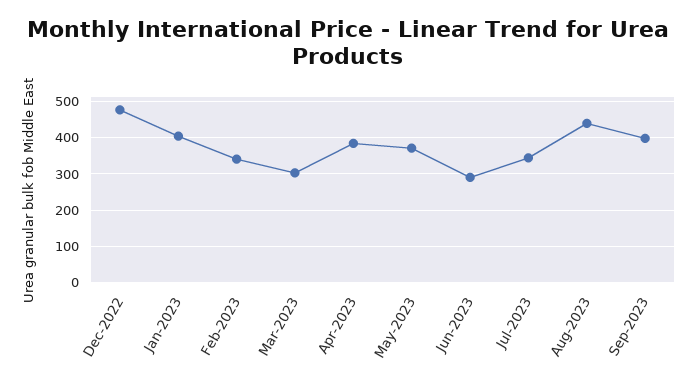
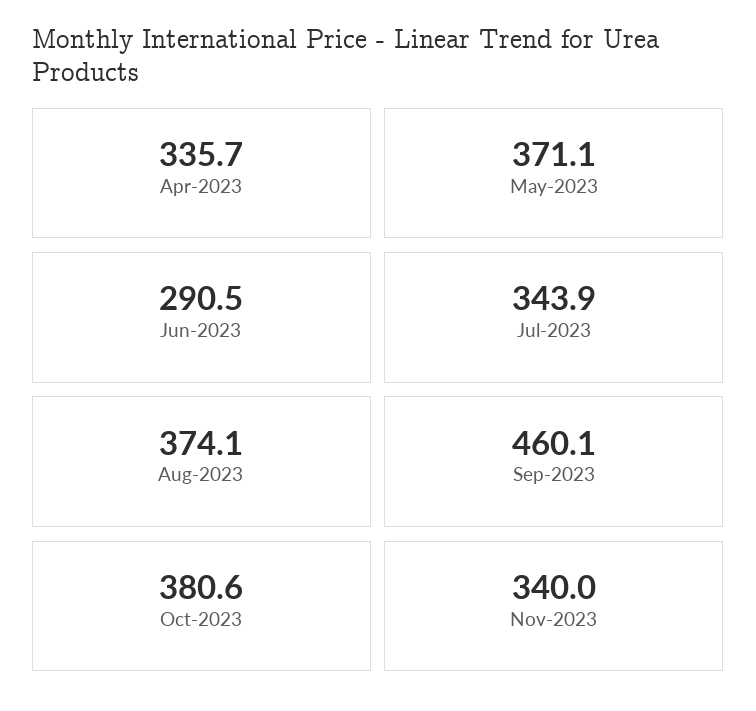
Dec-2022: 480 -> none
Jan-2023: 400 -> none
Feb-2023: 340 -> none
Mar-2023: 300 -> none
Apr-2023: 380 -> 335.7
Aug-2023: 440 -> 374.1
Sep-2023: 400 -> 460.1
Oct-2023: none -> 380.6
Nov-2023: none -> 340

